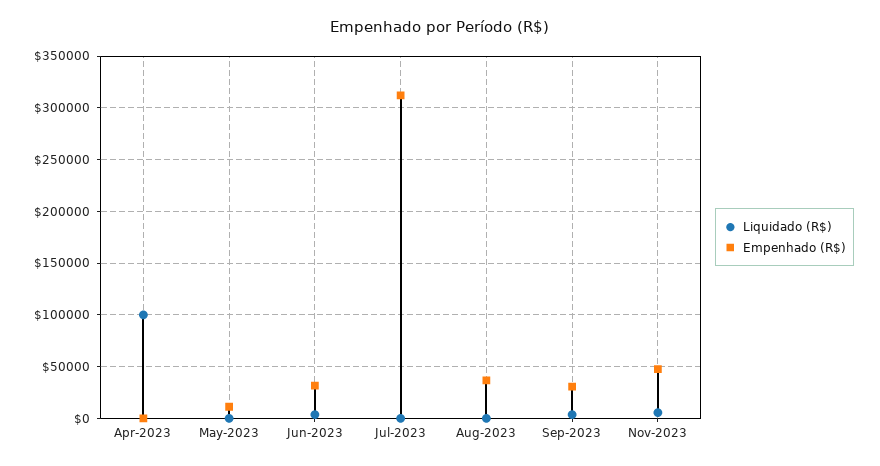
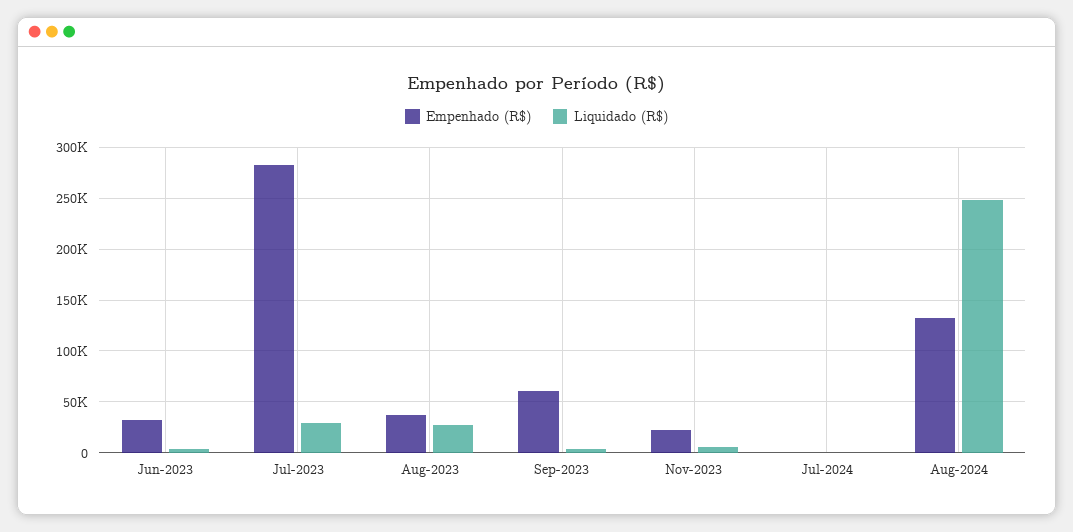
Liquidado (R$), Apr-2023: 100000 -> none
Empenhado (R$), Apr-2023: 0 -> none
Liquidado (R$), May-2023: 0 -> none
Empenhado (R$), May-2023: 10000 -> none
Liquidado (R$), Jul-2023: 0 -> 30000
Empenhado (R$), Jul-2023: 310000 -> 280000
Liquidado (R$), Aug-2023: 0 -> 30000
Empenhado (R$), Sep-2023: 30000 -> 60000
Empenhado (R$), Nov-2023: 50000 -> 20000
Empenhado (R$), Jul-2024: none -> 0
Liquidado (R$), Jul-2024: none -> 0
Empenhado (R$), Aug-2024: none -> 130000
Liquidado (R$), Aug-2024: none -> 250000

